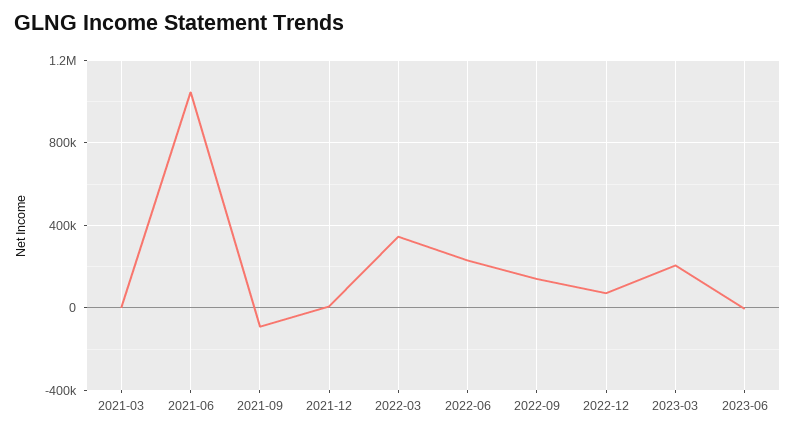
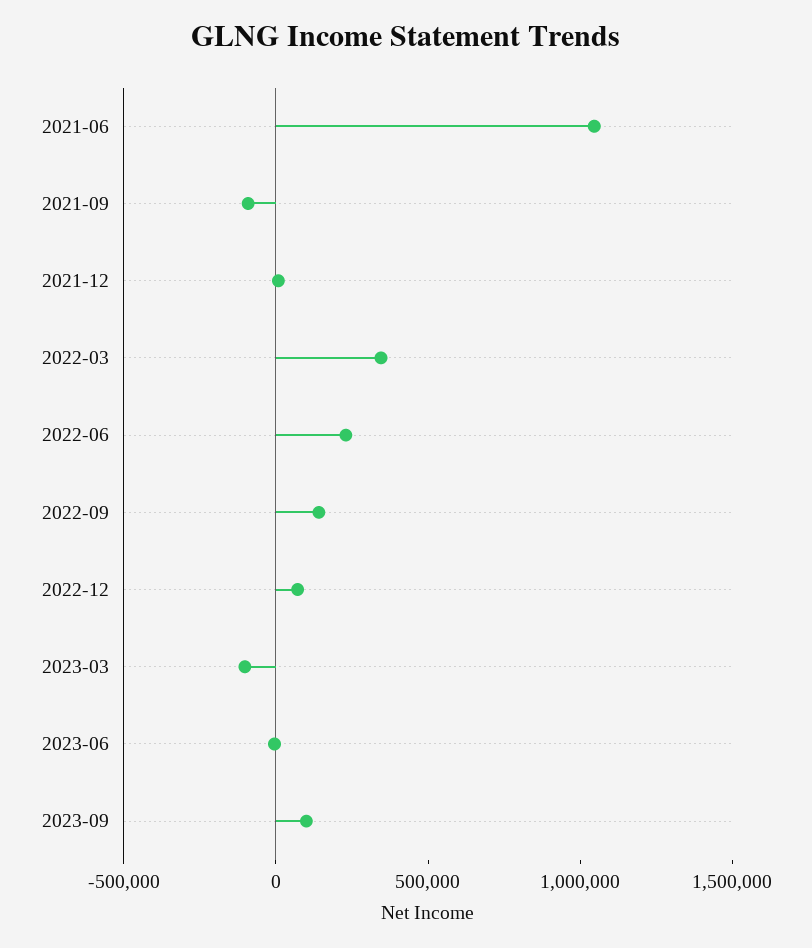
2021-03: 0 -> none
2023-03: 200000 -> -100000
2023-09: none -> 100000

